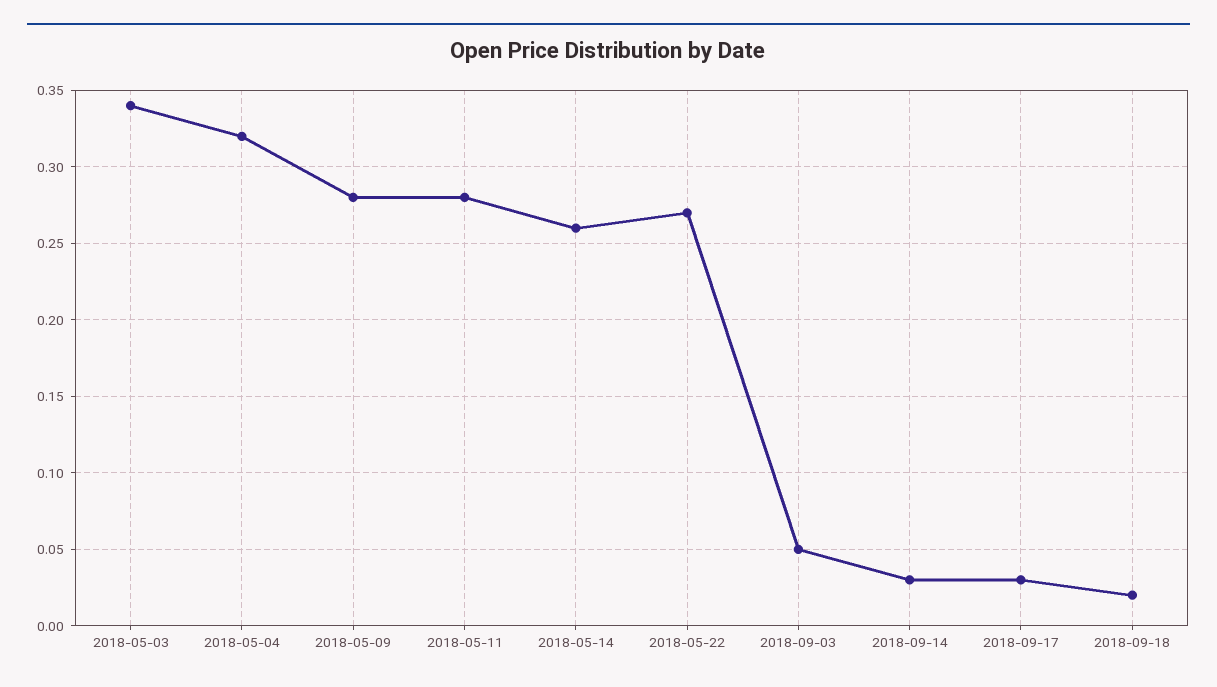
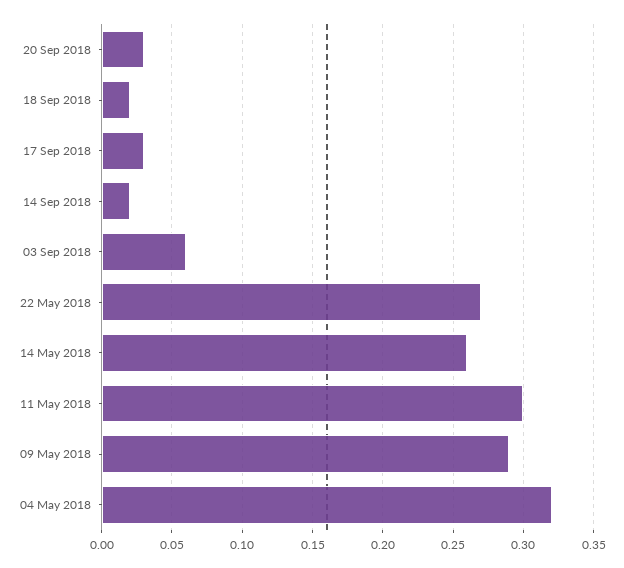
2018-05-03: 0.34 -> none
2018-05-09: 0.28 -> 0.29
2018-05-11: 0.28 -> 0.3
2018-09-03: 0.05 -> 0.06
2018-09-14: 0.03 -> 0.02
20 Sep 2018: none -> 0.03

